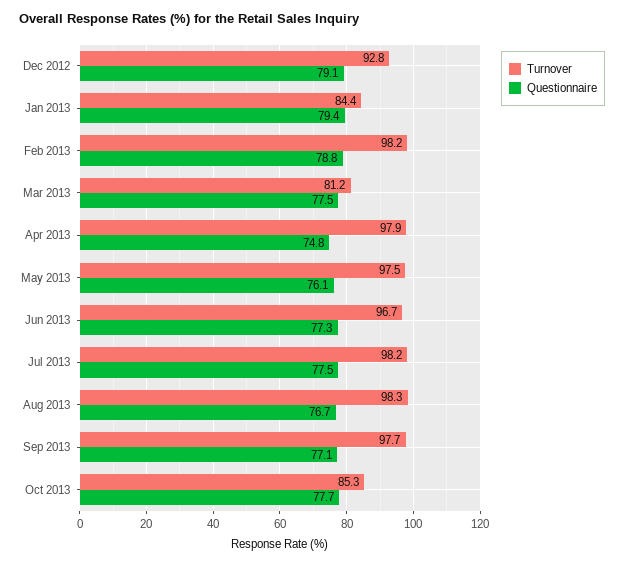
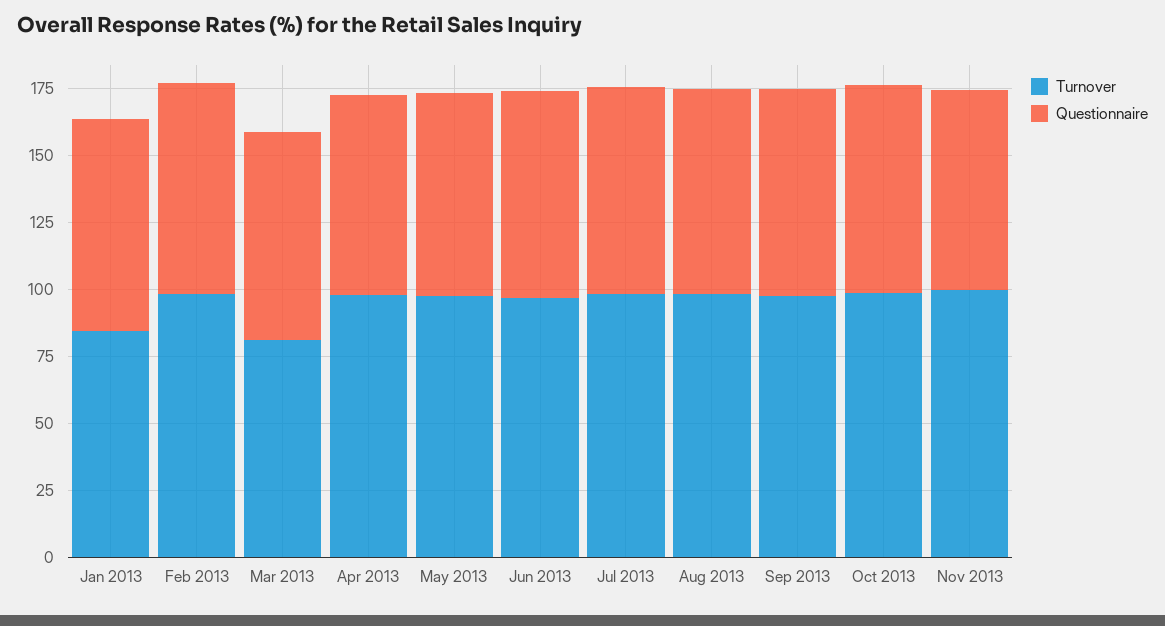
Turnover, Dec 2012: 92.8 -> none
Questionnaire, Dec 2012: 79.1 -> none
Turnover, Oct 2013: 85.3 -> 100
Turnover, Nov 2013: none -> 100
Questionnaire, Nov 2013: none -> 75

